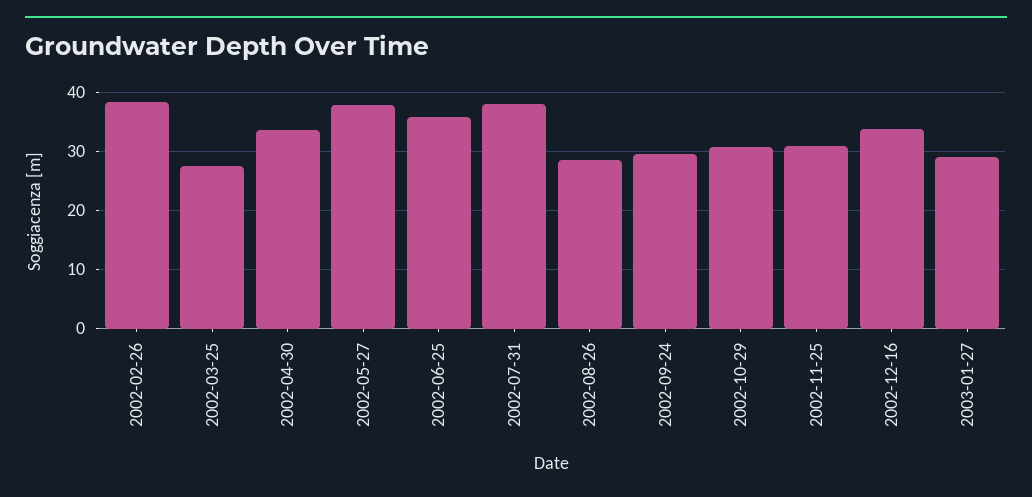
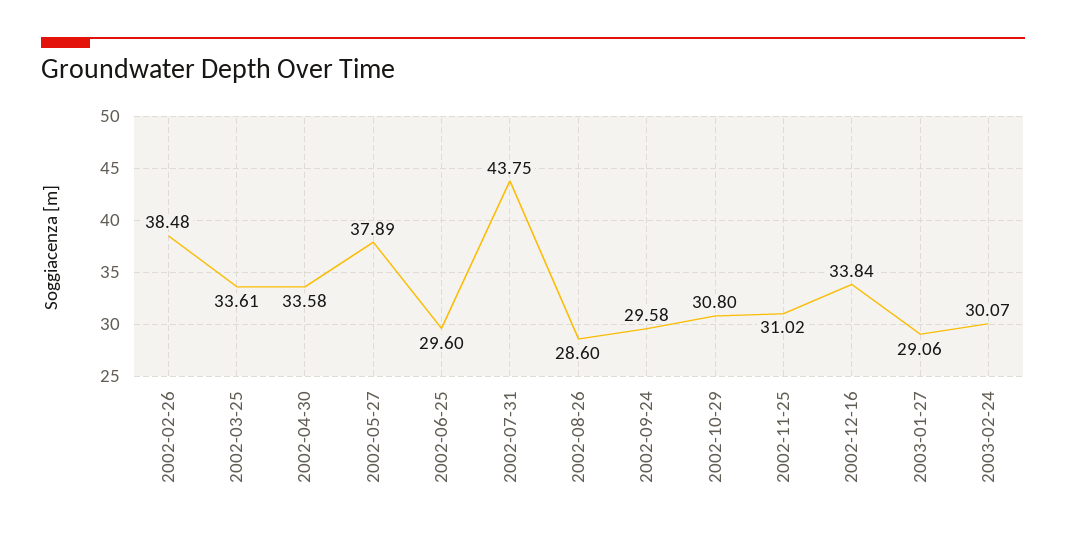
2002-03-25: 28 -> 33.61
2002-06-25: 36 -> 29.6
2002-07-31: 38 -> 43.75
2003-02-24: none -> 30.07

